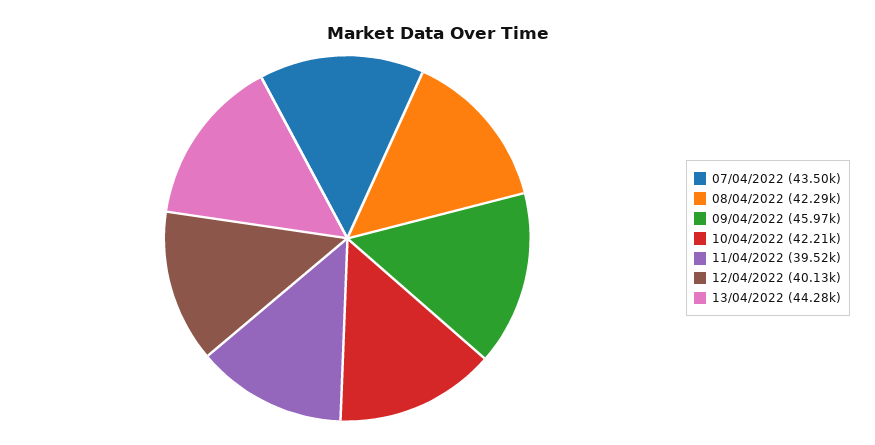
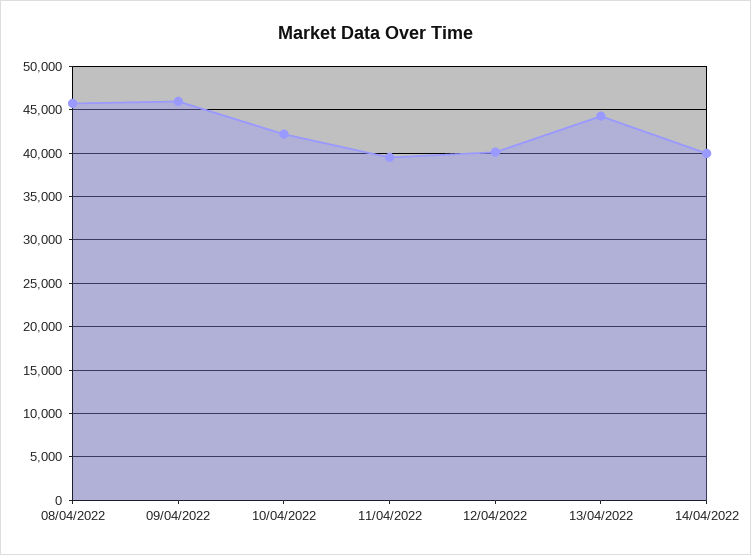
07/04/2022: 43500 -> none
08/04/2022: 42290 -> 46000
14/04/2022: none -> 40000

